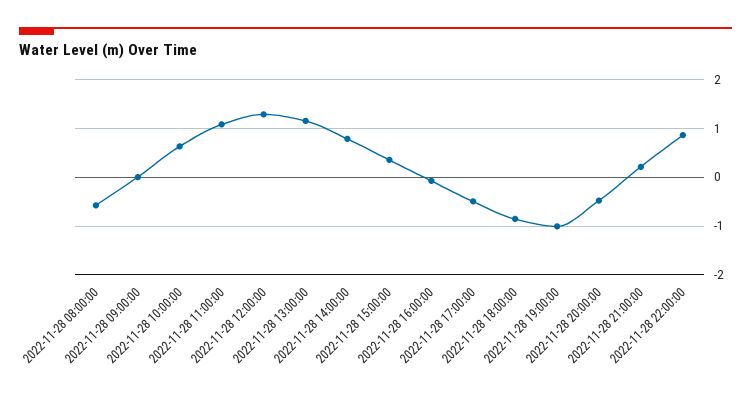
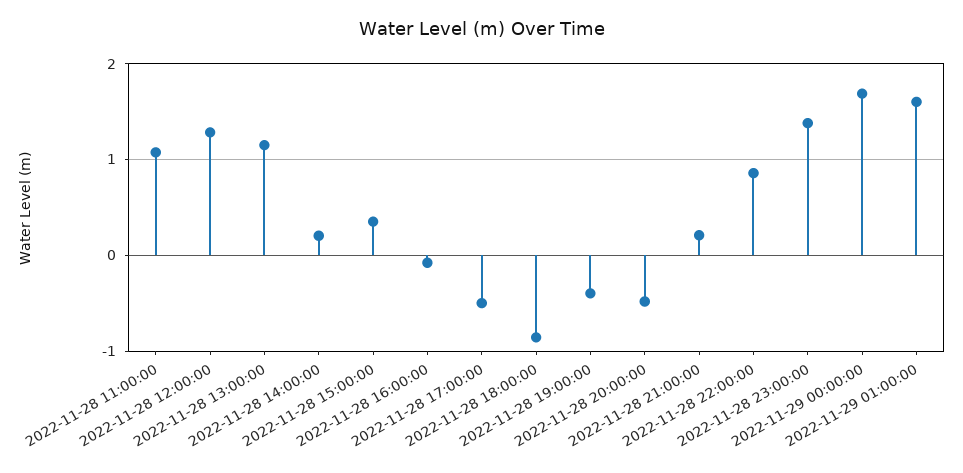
2022-11-28 08:00:00: -0.6 -> none
2022-11-28 09:00:00: 0 -> none
2022-11-28 10:00:00: 0.6 -> none
2022-11-28 14:00:00: 0.8 -> 0.2
2022-11-28 19:00:00: -1 -> -0.4
2022-11-28 23:00:00: none -> 1.4
2022-11-29 00:00:00: none -> 1.7
2022-11-29 01:00:00: none -> 1.6

